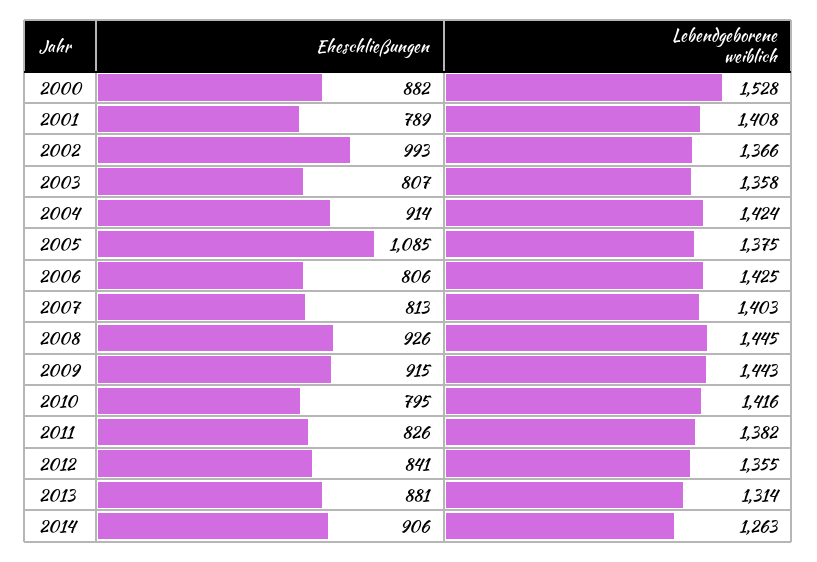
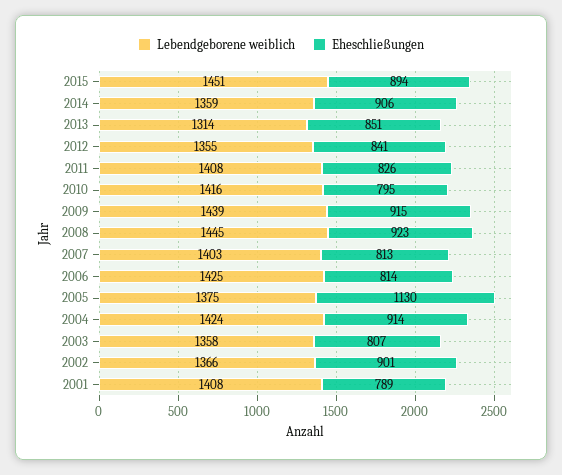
Eheschließungen, 2000: 882 -> none
Lebendgeborene weiblich, 2000: 1528 -> none
Eheschließungen, 2002: 993 -> 901
Eheschließungen, 2005: 1085 -> 1130
Eheschließungen, 2006: 806 -> 814
Eheschließungen, 2008: 926 -> 923
Lebendgeborene weiblich, 2009: 1443 -> 1439
Lebendgeborene weiblich, 2011: 1382 -> 1408
Eheschließungen, 2013: 881 -> 851
Lebendgeborene weiblich, 2014: 1263 -> 1359
Lebendgeborene weiblich, 2015: none -> 1451
Eheschließungen, 2015: none -> 894

